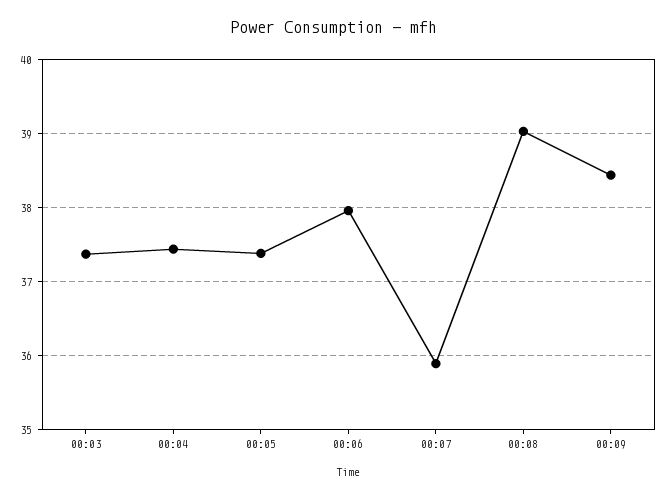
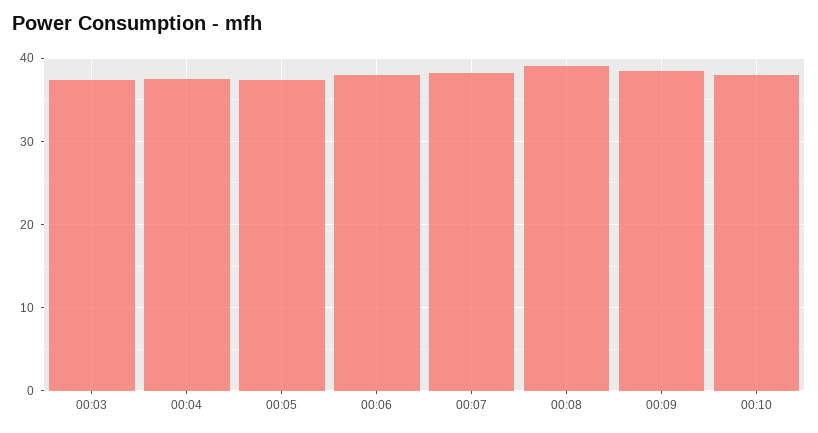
00:07: 35.9 -> 38
00:10: none -> 38

